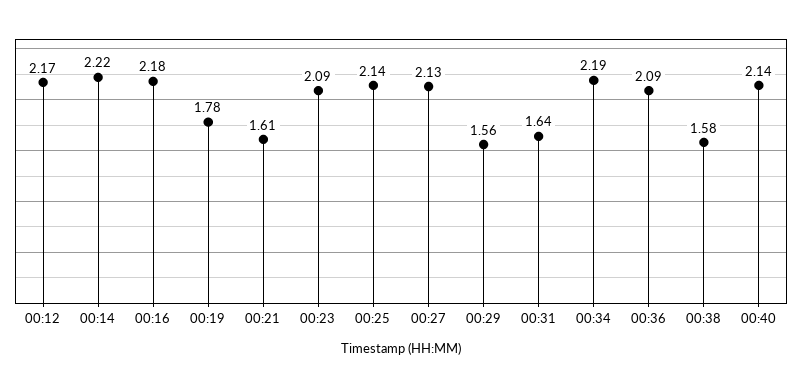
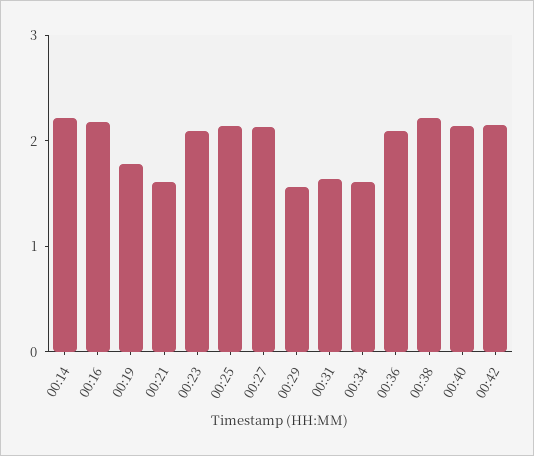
00:12: 2.17 -> none
00:34: 2.19 -> 1.6
00:38: 1.58 -> 2.2
00:42: none -> 2.2

